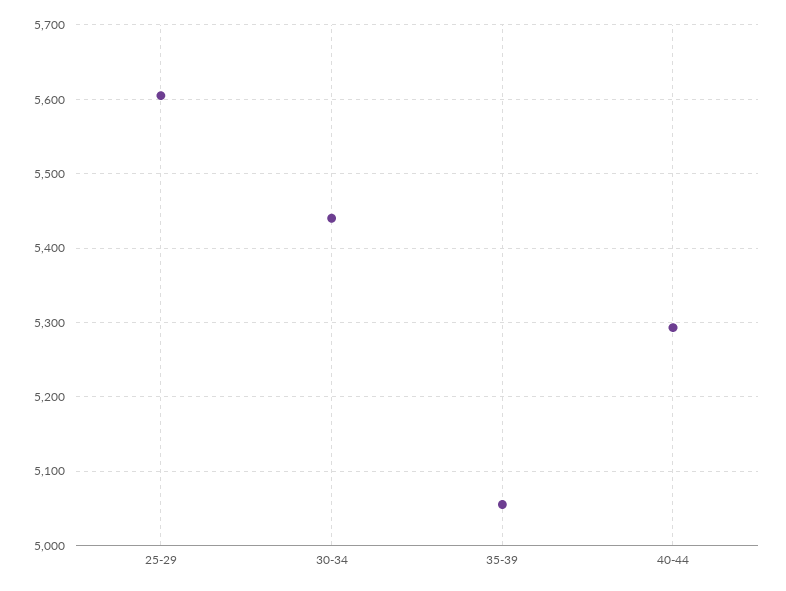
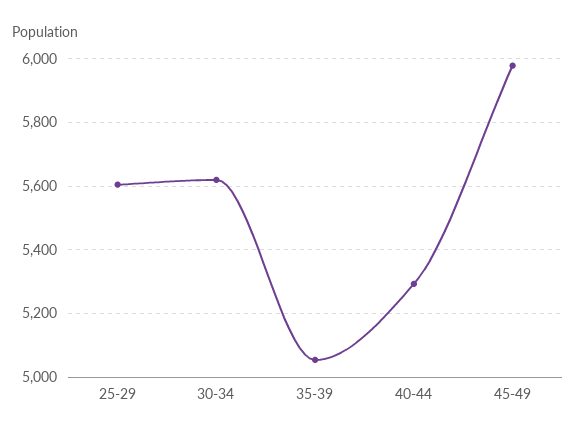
30-34: 5440 -> 5620
45-49: none -> 5980

